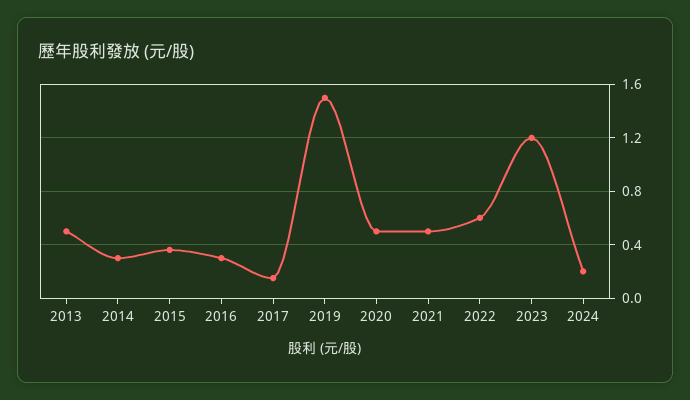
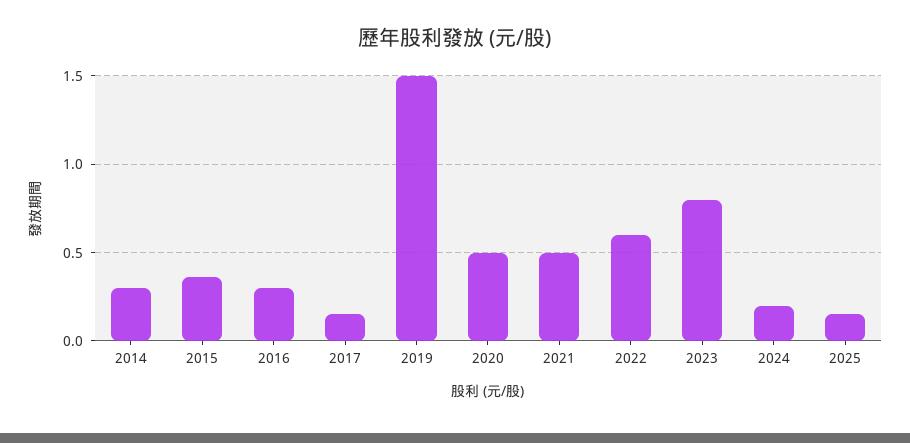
2013: 0.5 -> none
2023: 1.2 -> 0.8
2025: none -> 0.15

